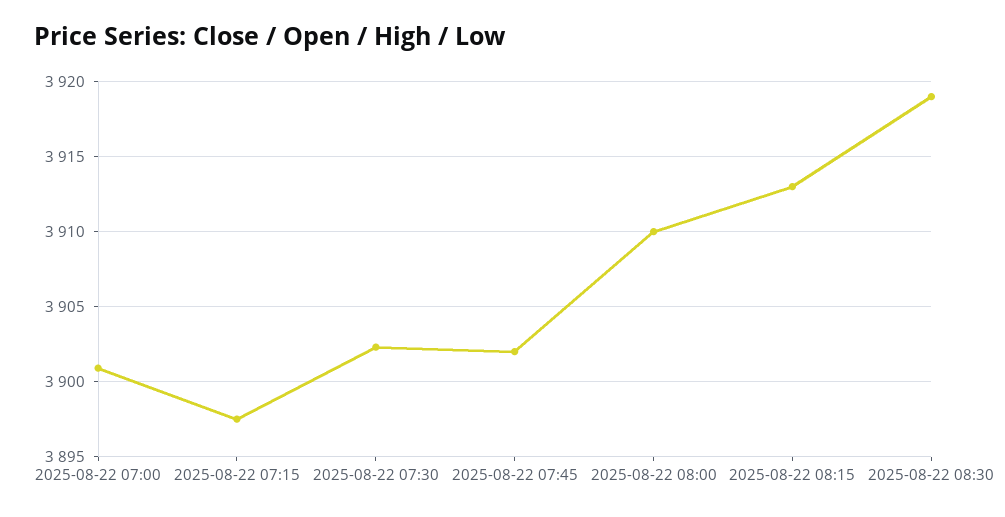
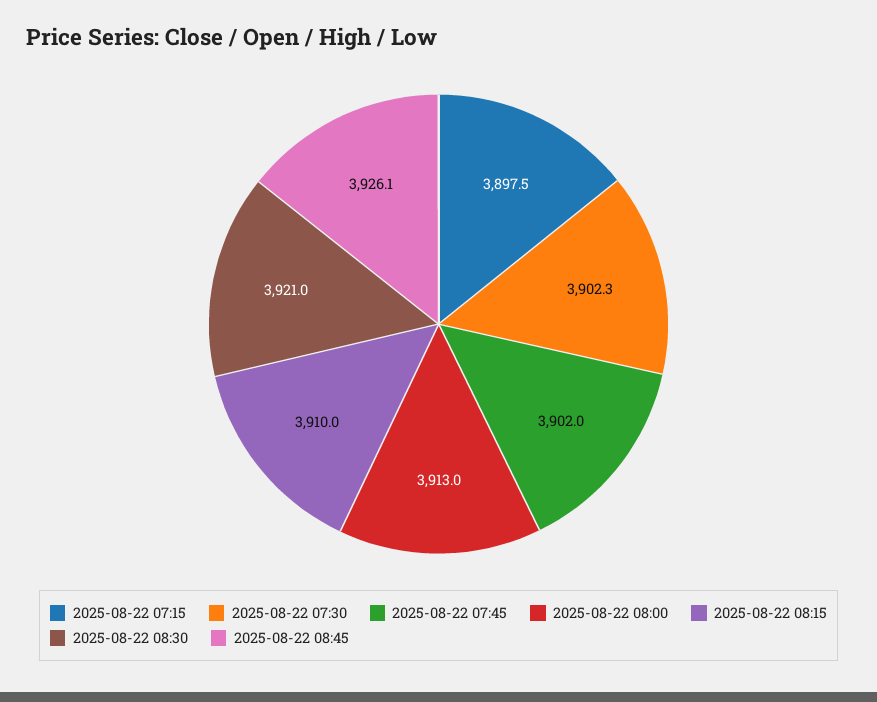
2025-08-22 07:00: 3901 -> none
2025-08-22 08:00: 3910 -> 3913
2025-08-22 08:15: 3913 -> 3910
2025-08-22 08:30: 3919 -> 3921
2025-08-22 08:45: none -> 3926.1

